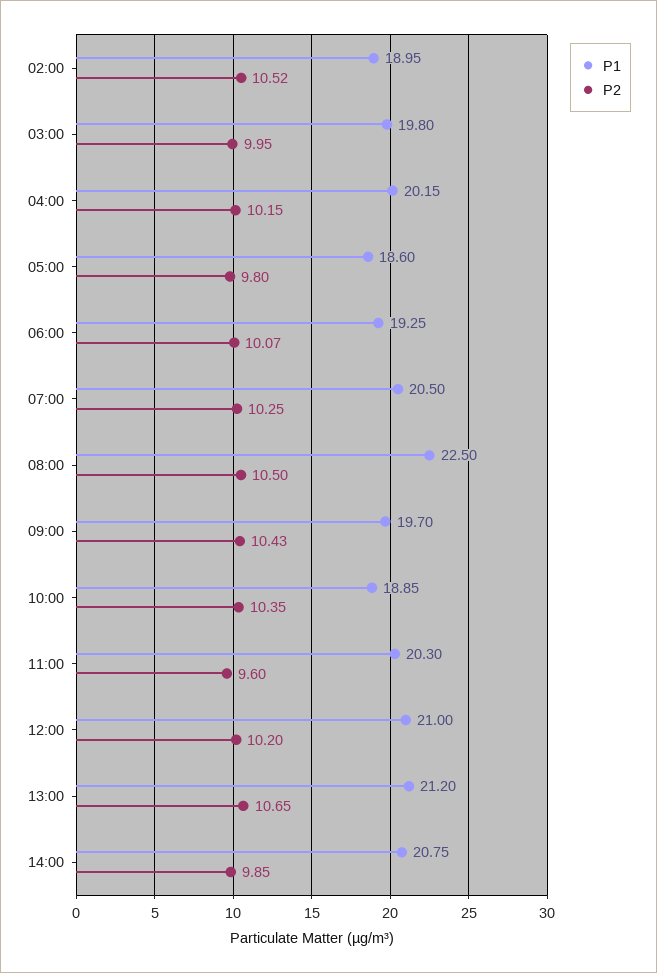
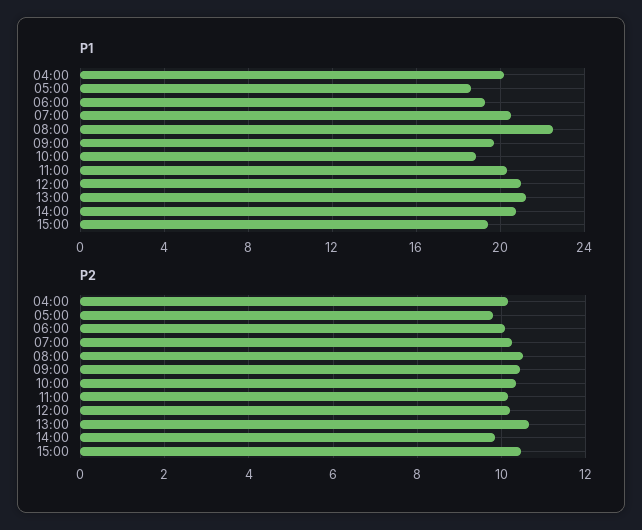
P1, 02:00: 18.95 -> none
P2, 02:00: 10.52 -> none
P1, 03:00: 19.8 -> none
P2, 03:00: 9.95 -> none
P2, 11:00: 9.6 -> 10.2
P1, 15:00: none -> 19.5
P2, 15:00: none -> 10.4

